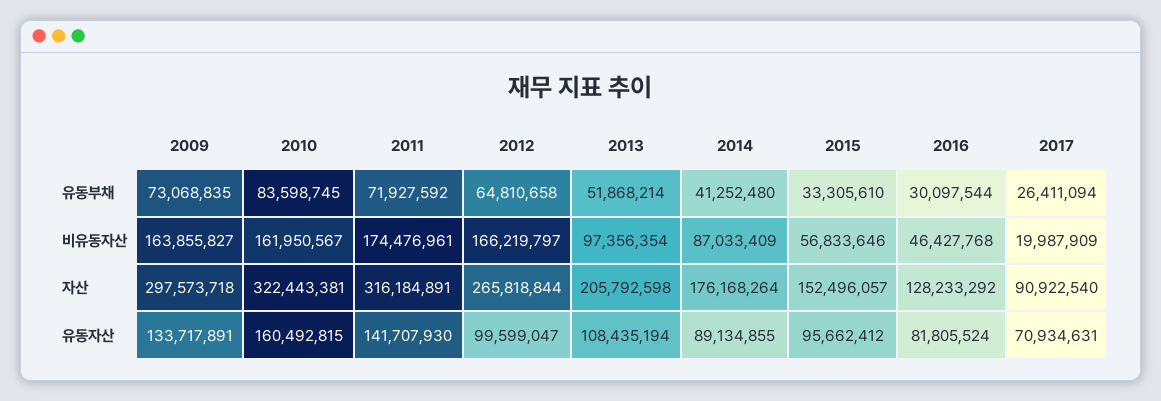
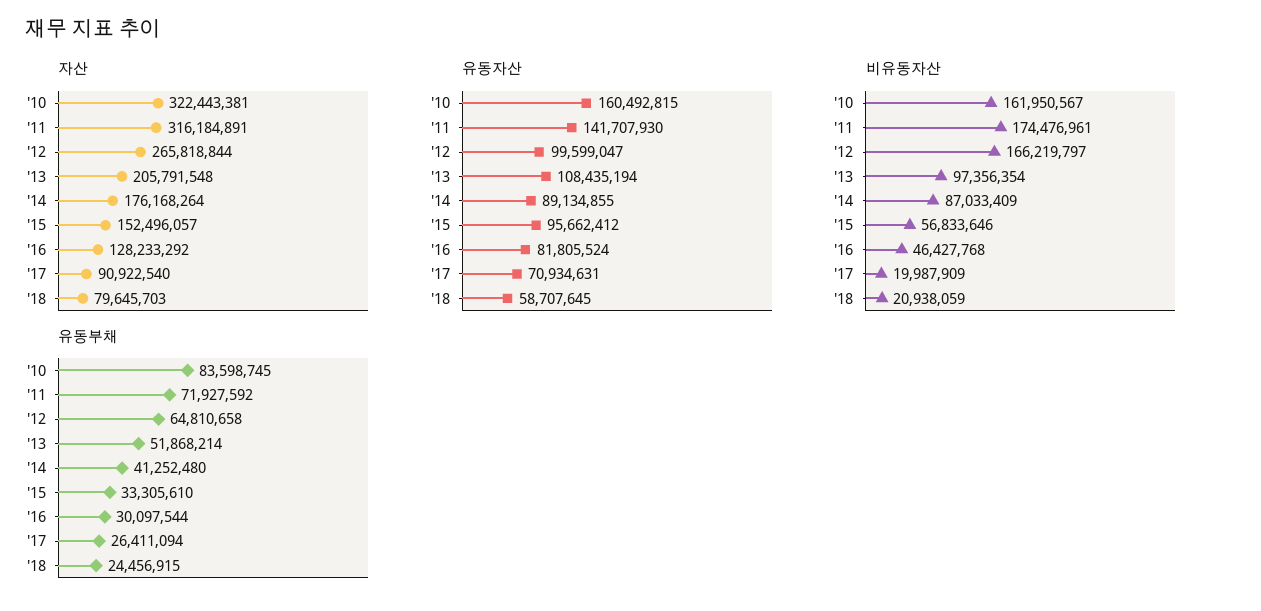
유동부채, 2009: 73068835 -> none
비유동자산, 2009: 163855827 -> none
자산, 2009: 297573718 -> none
자산, 2013: 205792598 -> 205791548
유동자산, 2009: 133717891 -> none
자산, '18: none -> 79645703
유동자산, '18: none -> 58707645
비유동자산, '18: none -> 20938059
유동부채, '18: none -> 24456915

